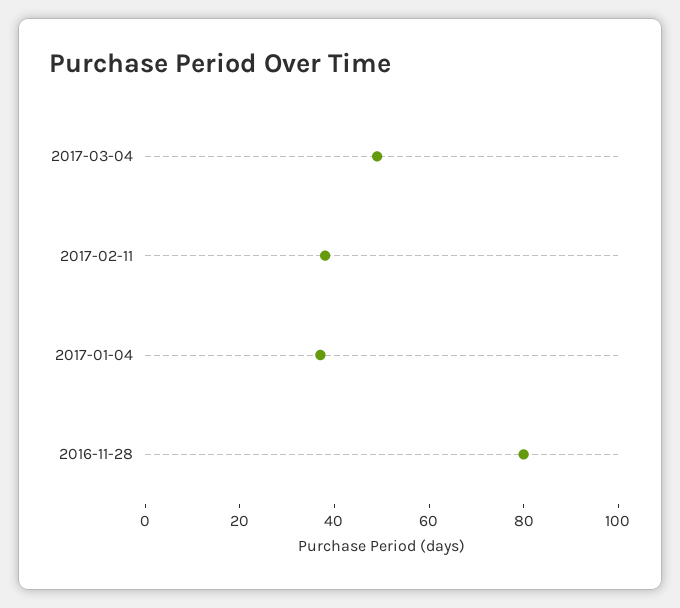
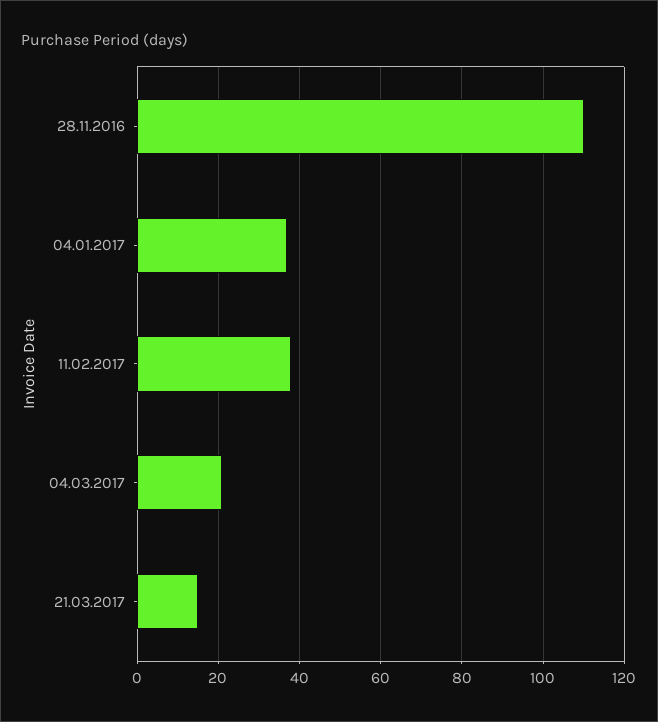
2017-03-04: 50 -> 20
2016-11-28: 80 -> 110
21.03.2017: none -> 15

